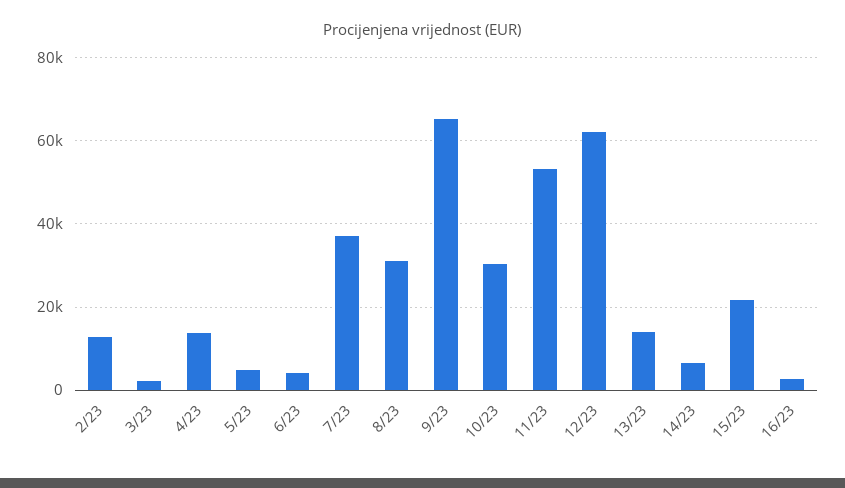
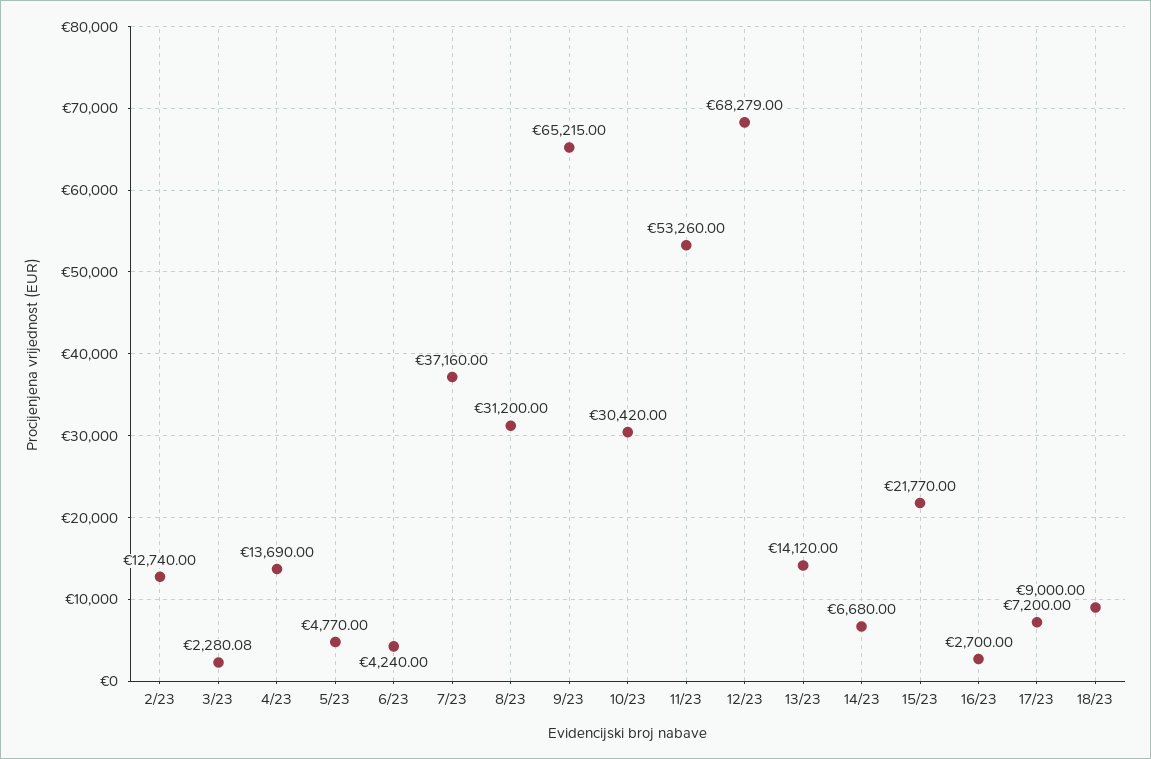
12/23: 62000 -> 68279
17/23: none -> 7200
18/23: none -> 9000

